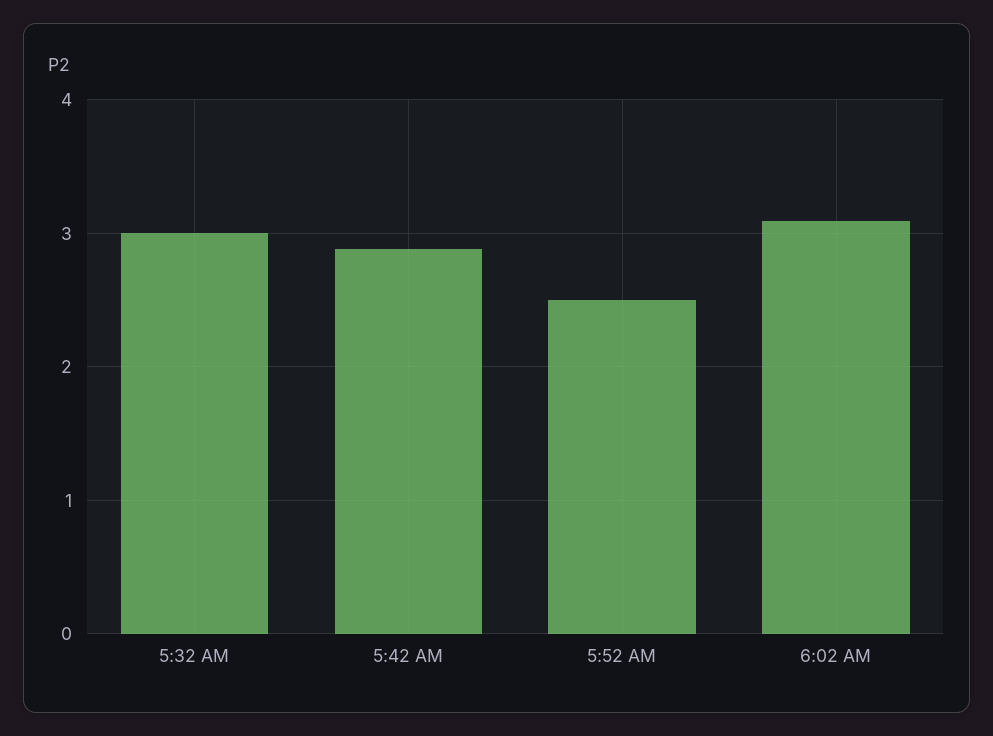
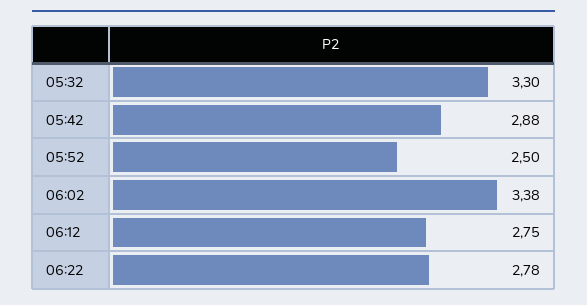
5:32 AM: 3 -> 3.3
6:02 AM: 3.1 -> 3.38
06:12: none -> 2.75
06:22: none -> 2.78

